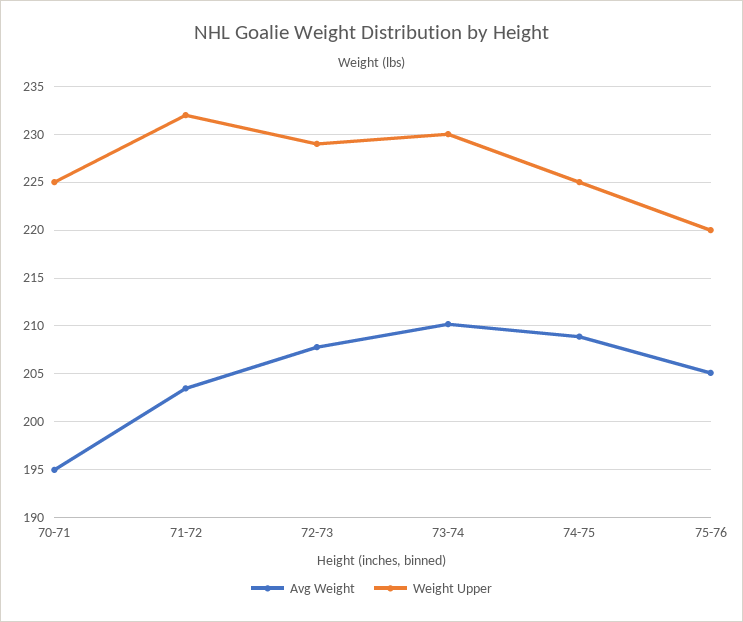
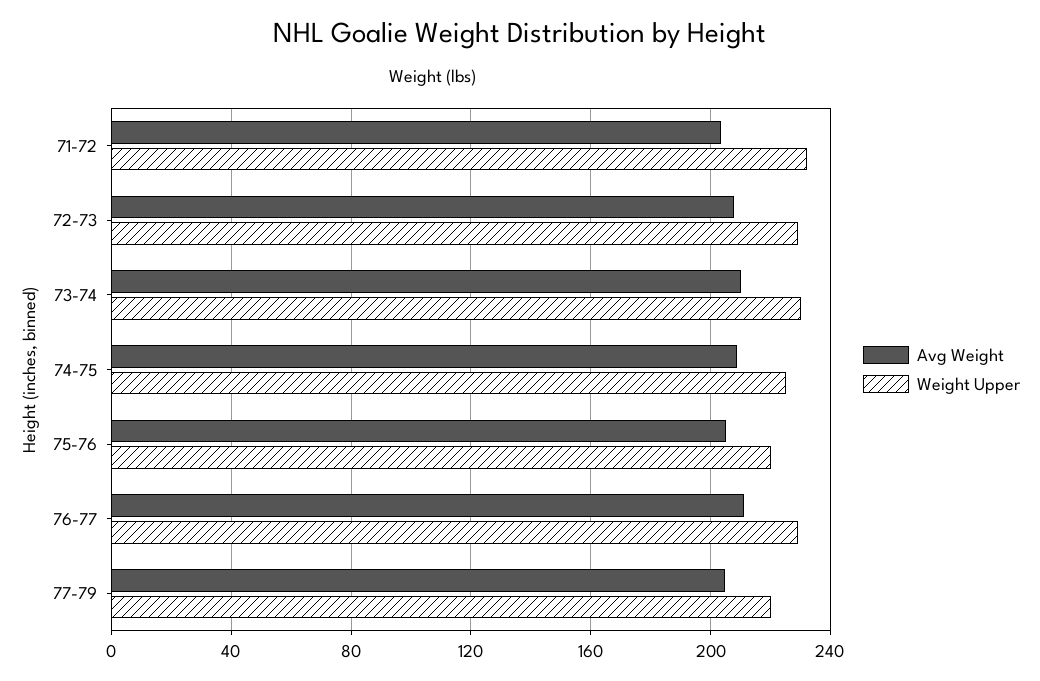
Avg Weight, 70-71: 195 -> none
Weight Upper, 70-71: 225 -> none
Avg Weight, 76-77: none -> 210
Weight Upper, 76-77: none -> 230
Avg Weight, 77-79: none -> 205
Weight Upper, 77-79: none -> 220

